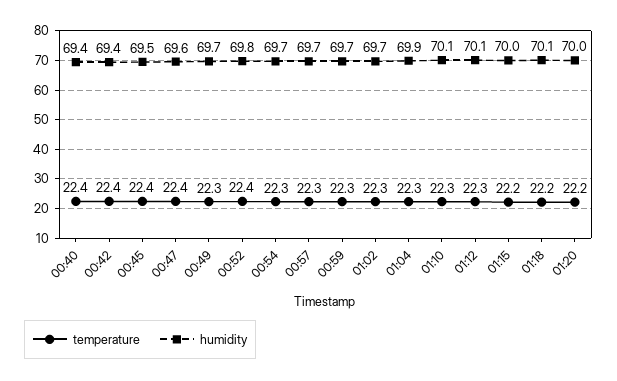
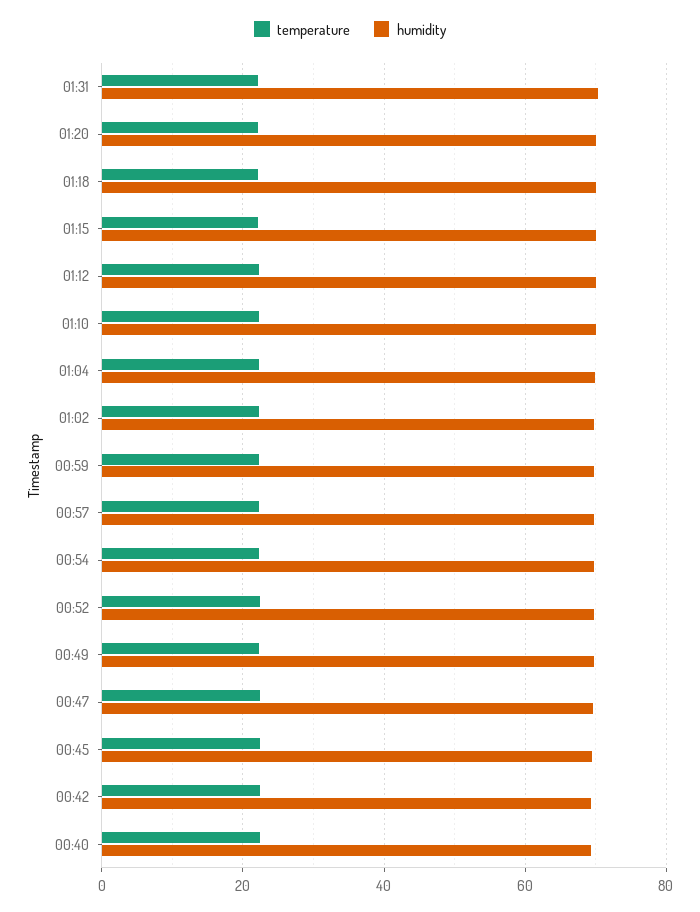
temperature, 01:31: none -> 22
humidity, 01:31: none -> 70

